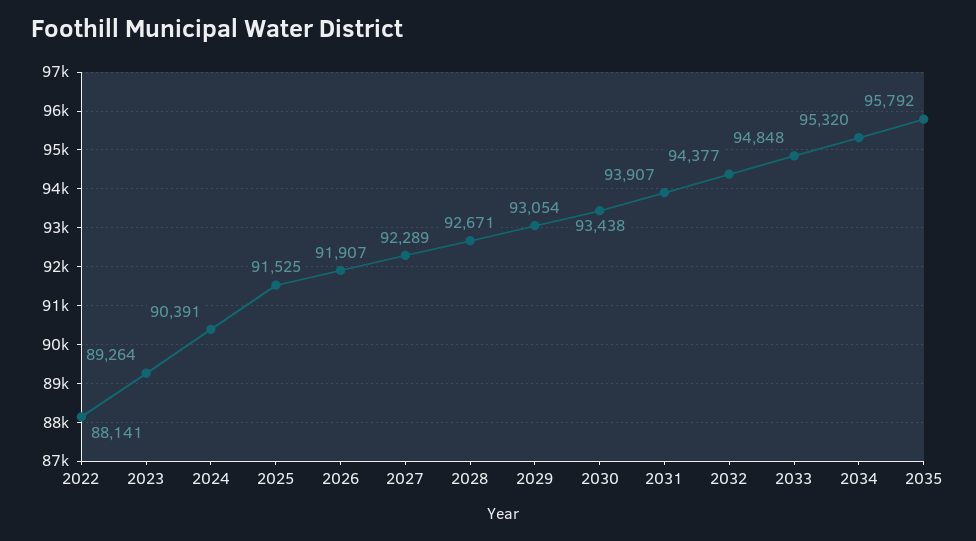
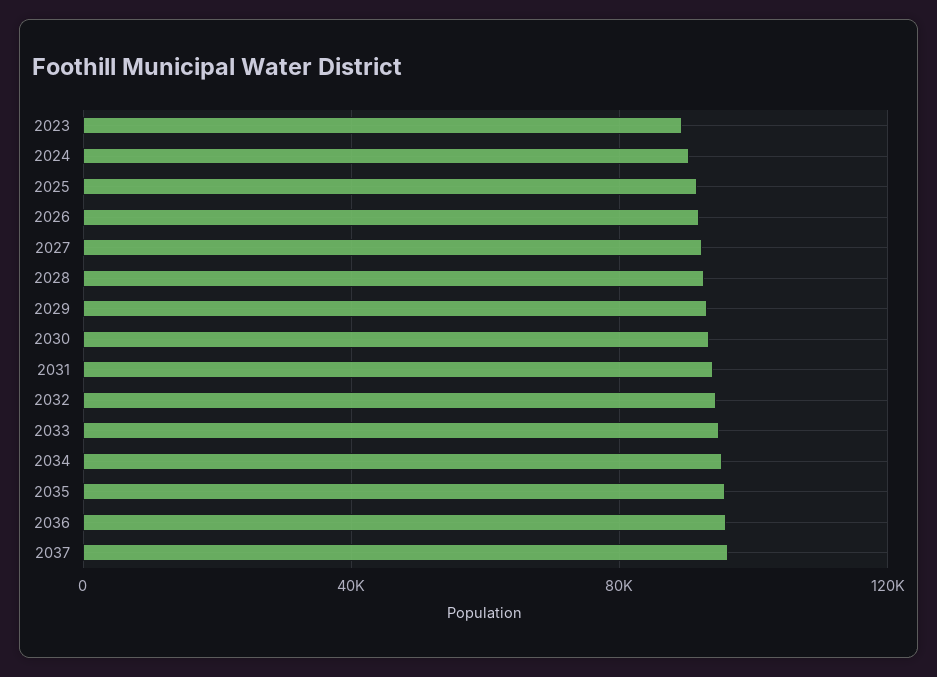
2022: 88141 -> none
2036: none -> 95000
2037: none -> 95000

